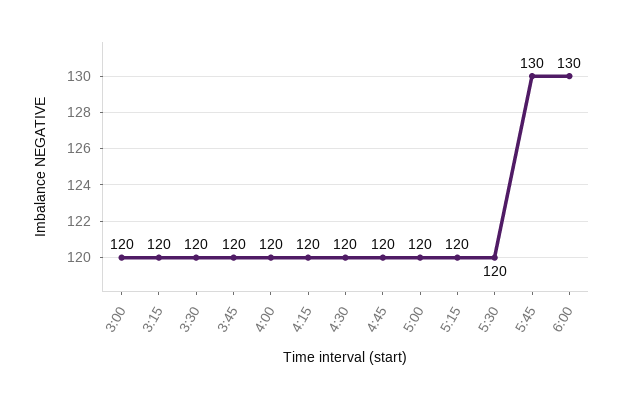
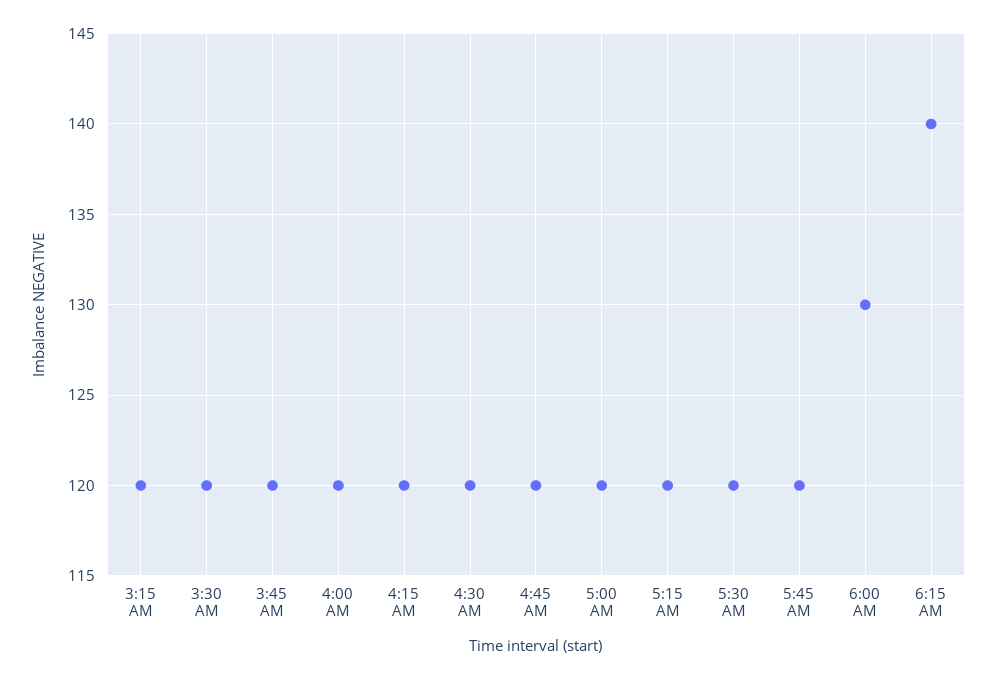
3:00: 120 -> none
5:45: 130 -> 120
6:15 AM: none -> 140

